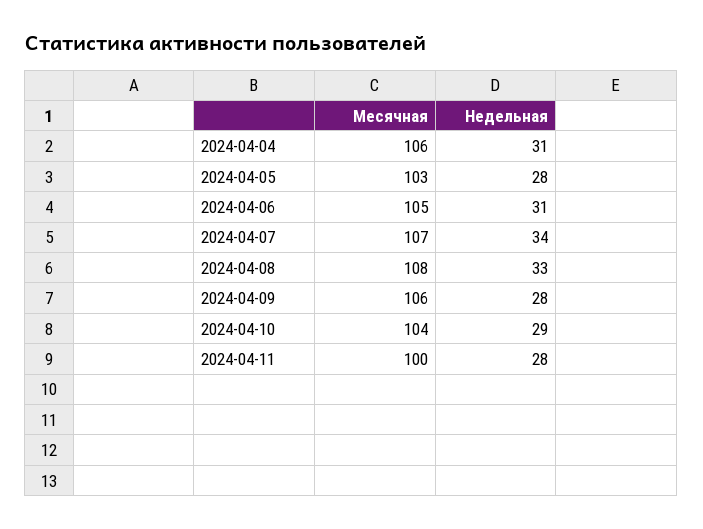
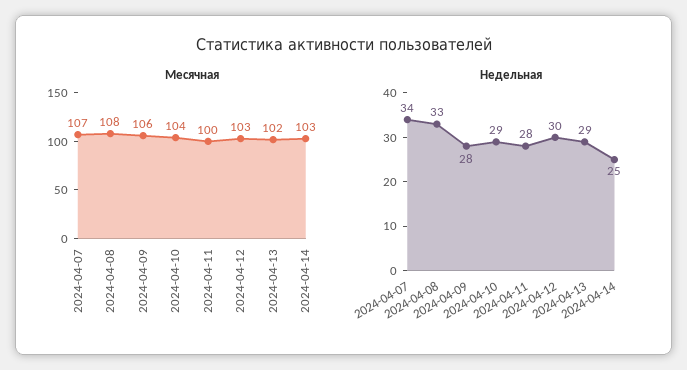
Месячная, 2024-04-04: 106 -> none
Недельная, 2024-04-04: 31 -> none
Месячная, 2024-04-05: 103 -> none
Недельная, 2024-04-05: 28 -> none
Месячная, 2024-04-06: 105 -> none
Недельная, 2024-04-06: 31 -> none
Месячная, 2024-04-12: none -> 103
Месячная, 2024-04-13: none -> 102
Месячная, 2024-04-14: none -> 103
Недельная, 2024-04-12: none -> 30
Недельная, 2024-04-13: none -> 29
Недельная, 2024-04-14: none -> 25

